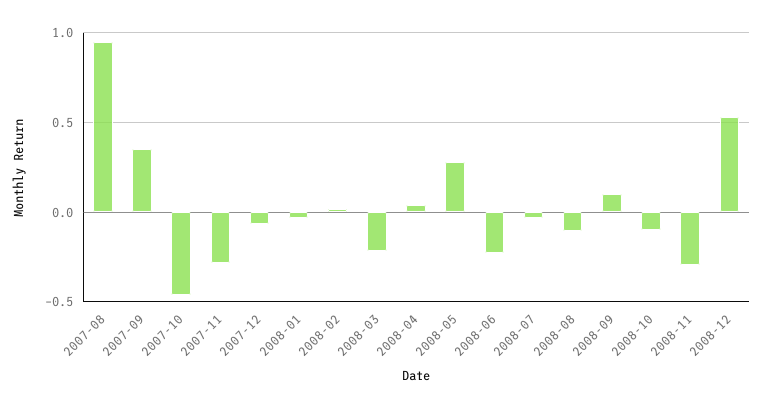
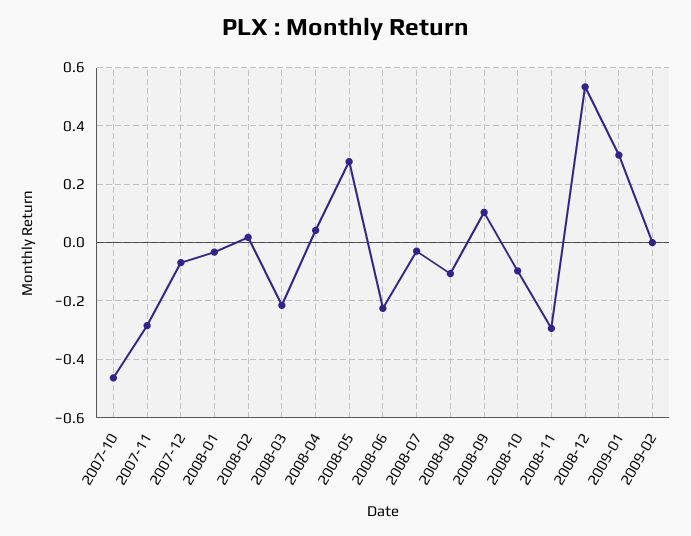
2007-08: 0.95 -> none
2007-09: 0.35 -> none
2009-01: none -> 0.3
2009-02: none -> 0

